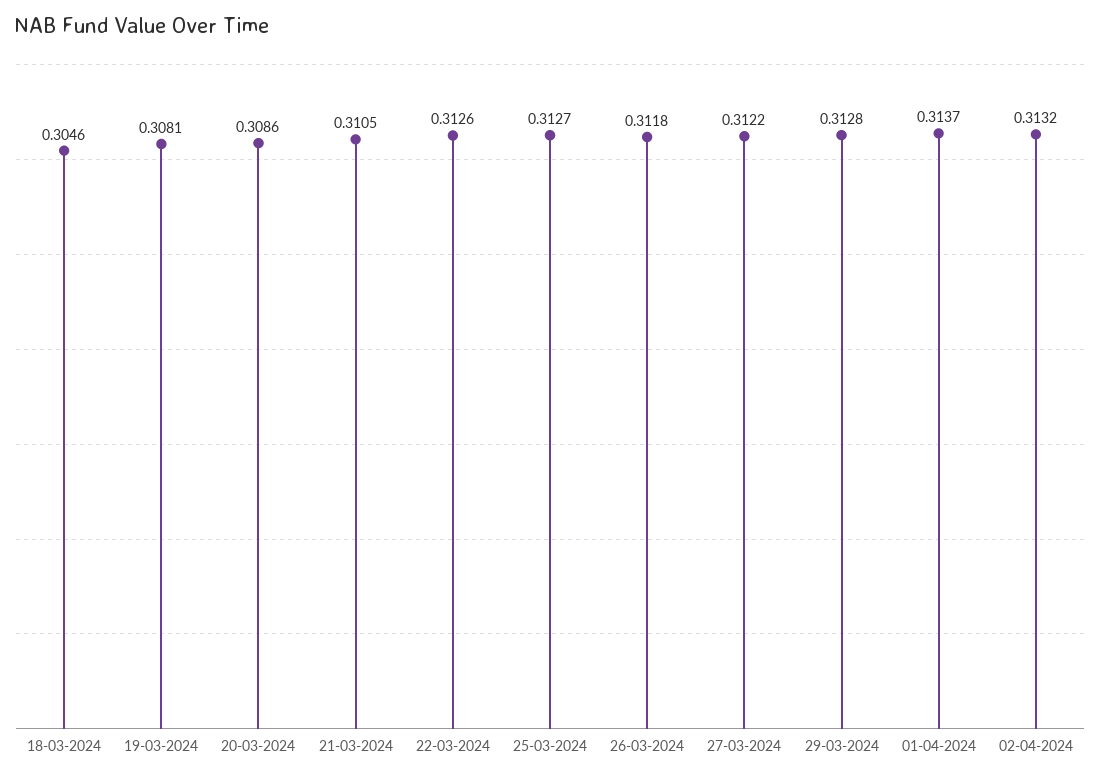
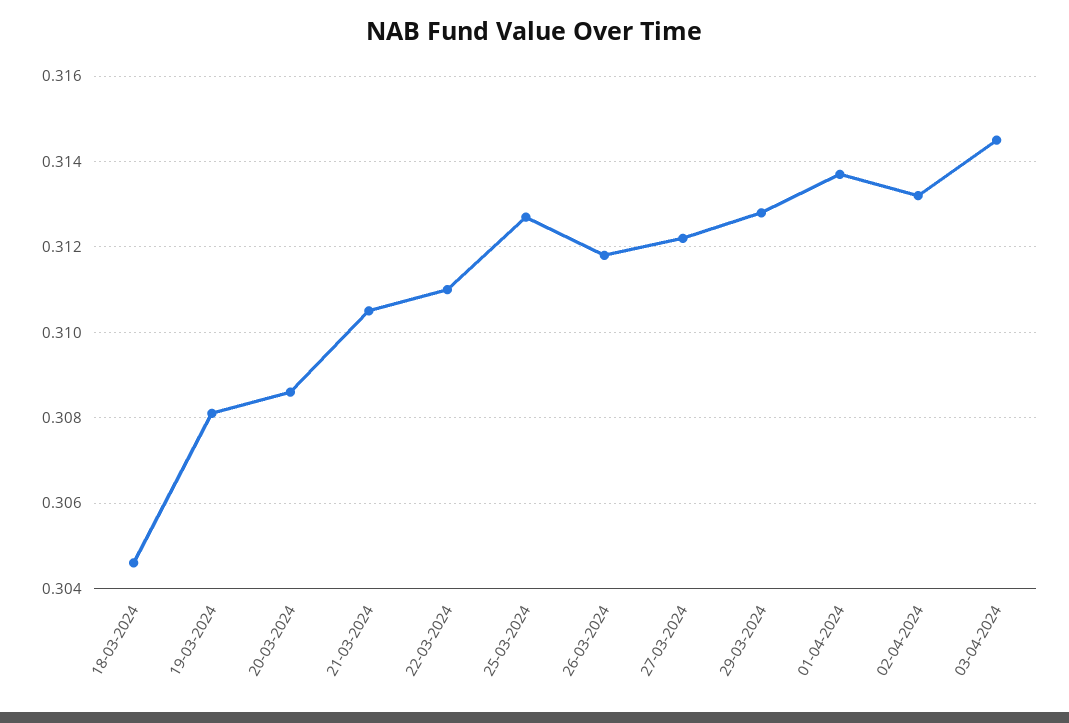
22-03-2024: 0.3126 -> 0.311
03-04-2024: none -> 0.3145

